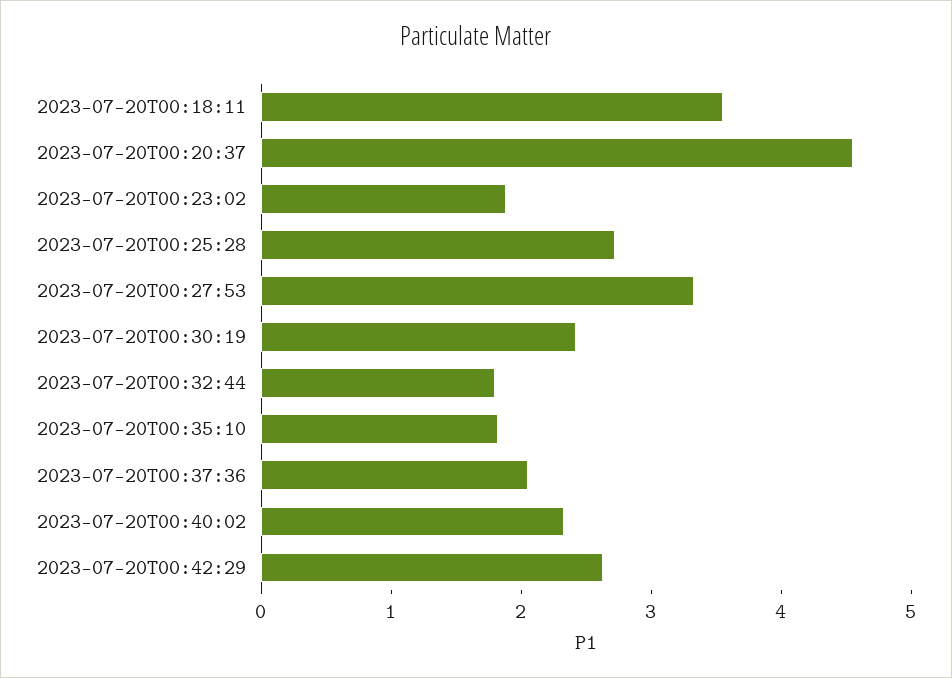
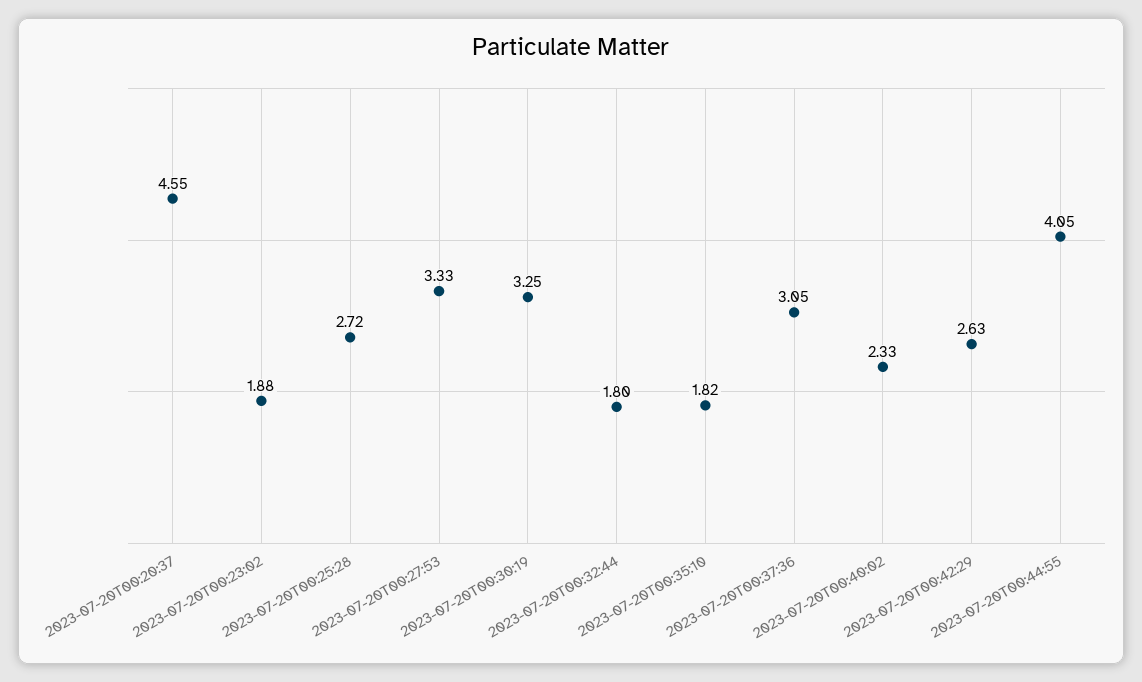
2023-07-20T00:18:11: 3.6 -> none
2023-07-20T00:30:19: 2.4 -> 3.25
2023-07-20T00:37:36: 2 -> 3.05
2023-07-20T00:44:55: none -> 4.05

